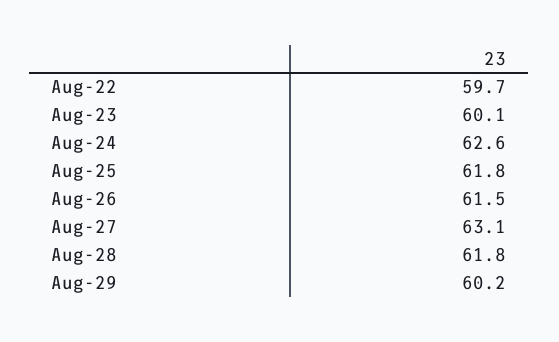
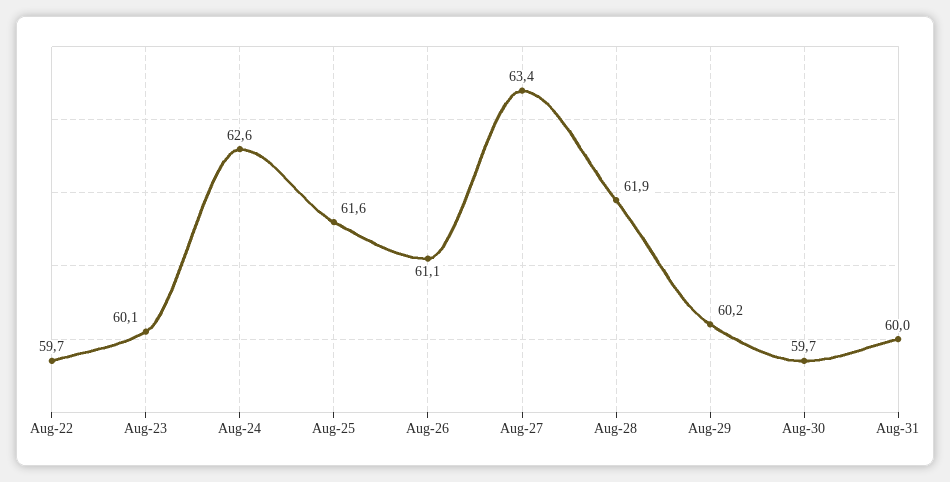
Aug-25: 61.8 -> 61.6
Aug-26: 61.5 -> 61.1
Aug-27: 63.1 -> 63.4
Aug-28: 61.8 -> 61.9
Aug-30: none -> 59.7
Aug-31: none -> 60

